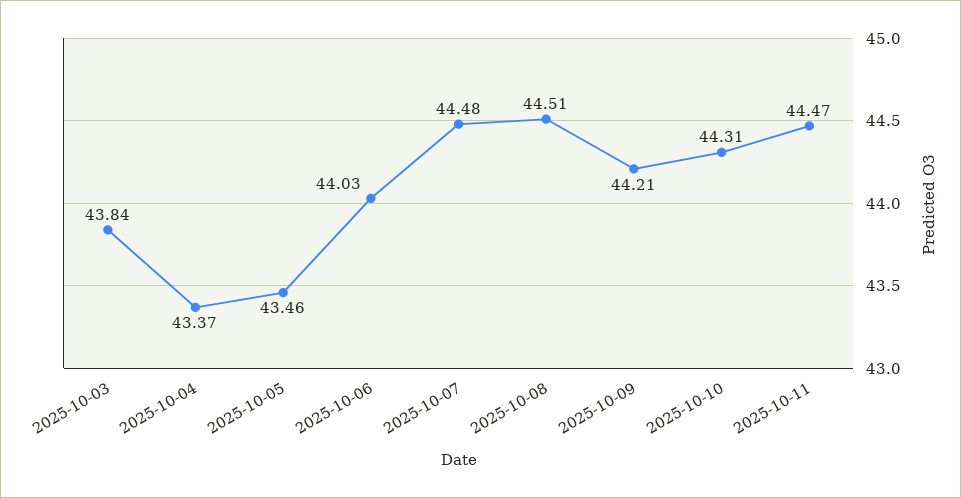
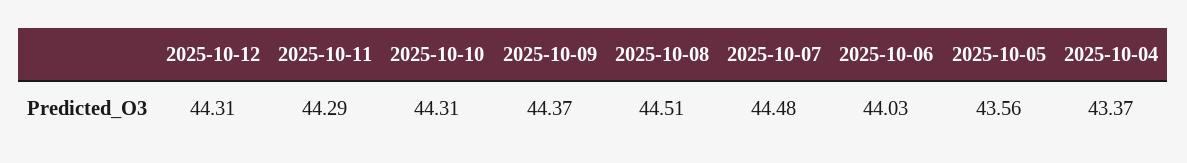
2025-10-03: 43.84 -> none
2025-10-05: 43.46 -> 43.56
2025-10-09: 44.21 -> 44.37
2025-10-11: 44.47 -> 44.29
2025-10-12: none -> 44.31

